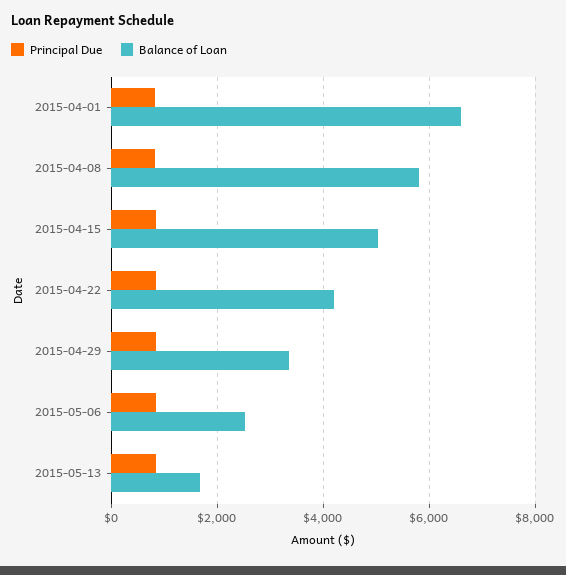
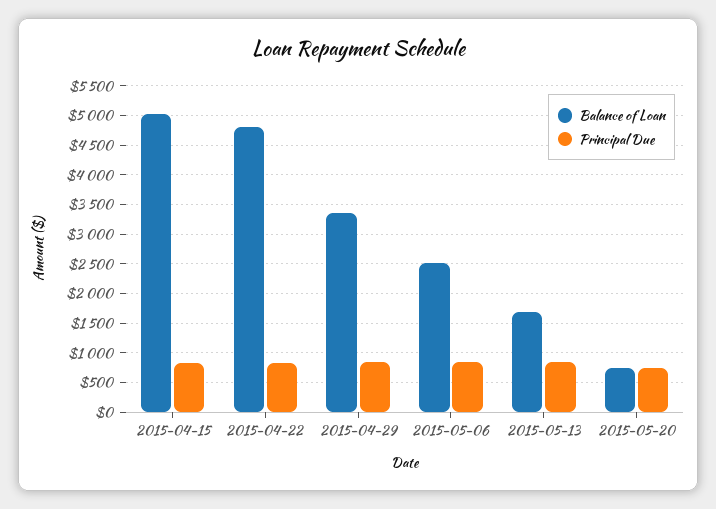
Principal Due, 2015-04-01: 800 -> none
Balance of Loan, 2015-04-01: 6600 -> none
Principal Due, 2015-04-08: 800 -> none
Balance of Loan, 2015-04-08: 5800 -> none
Balance of Loan, 2015-04-22: 4200 -> 4750
Balance of Loan, 2015-05-20: none -> 750
Principal Due, 2015-05-20: none -> 750

